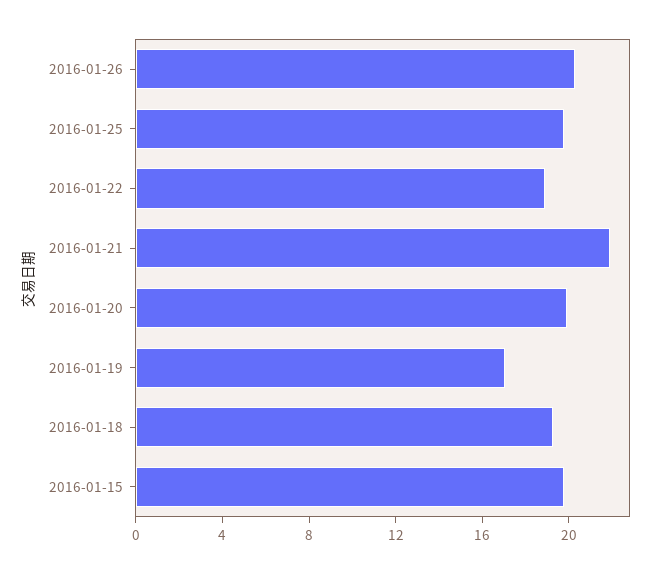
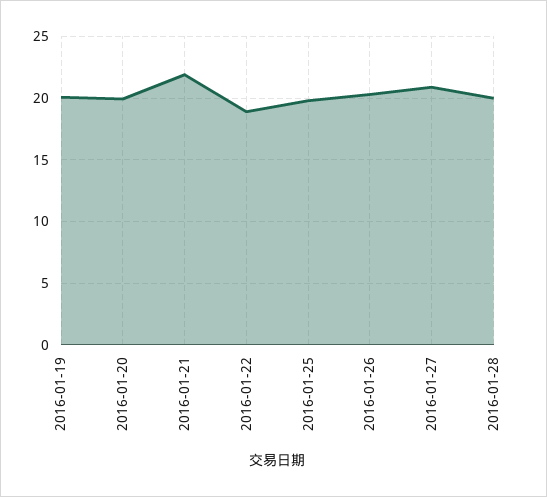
2016-01-19: 17 -> 20
2016-01-18: 19 -> none
2016-01-15: 20 -> none
2016-01-27: none -> 21
2016-01-28: none -> 20

